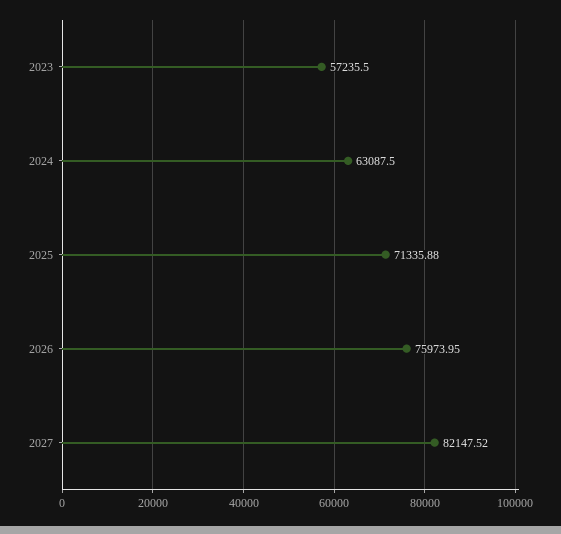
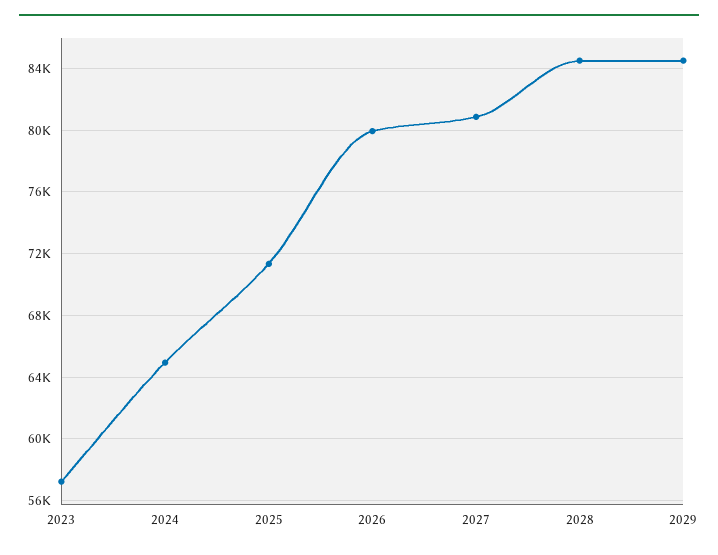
2024: 63087.5 -> 65000
2026: 75973.95 -> 80000
2027: 82147.52 -> 81000
2028: none -> 84500
2029: none -> 84500

